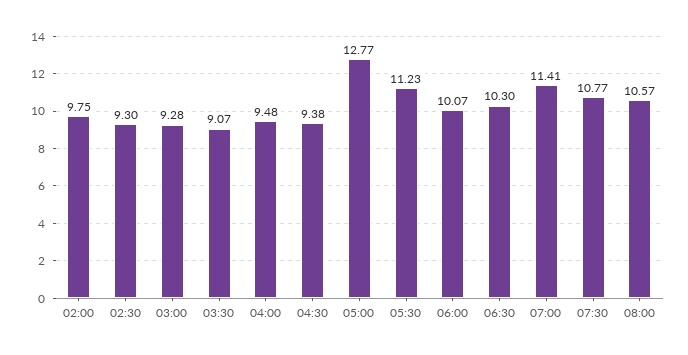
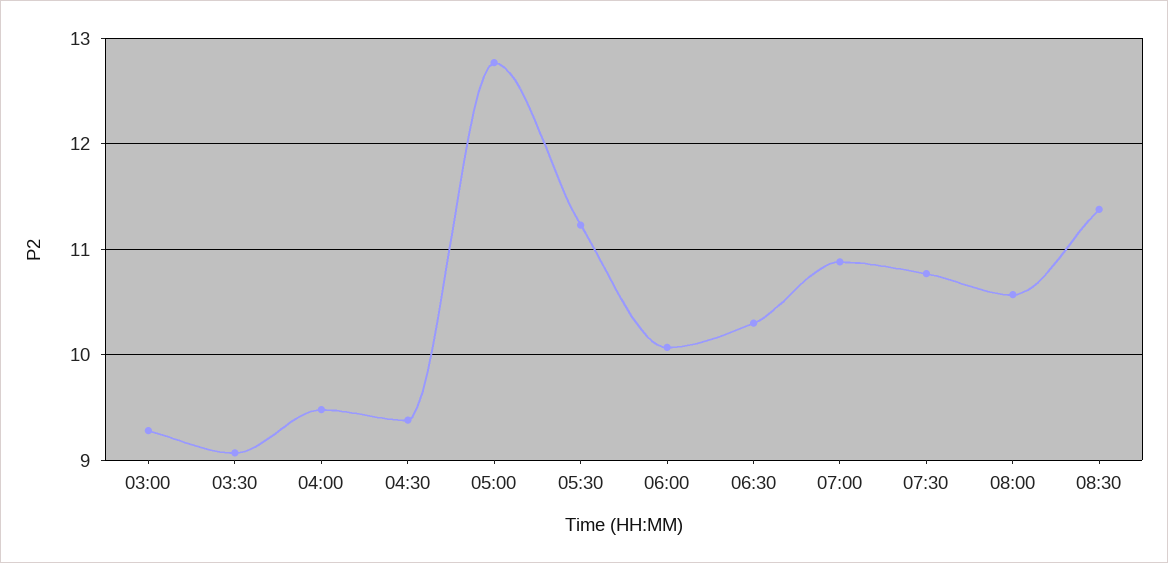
02:00: 9.75 -> none
02:30: 9.3 -> none
07:00: 11.41 -> 10.9
08:30: none -> 11.4

